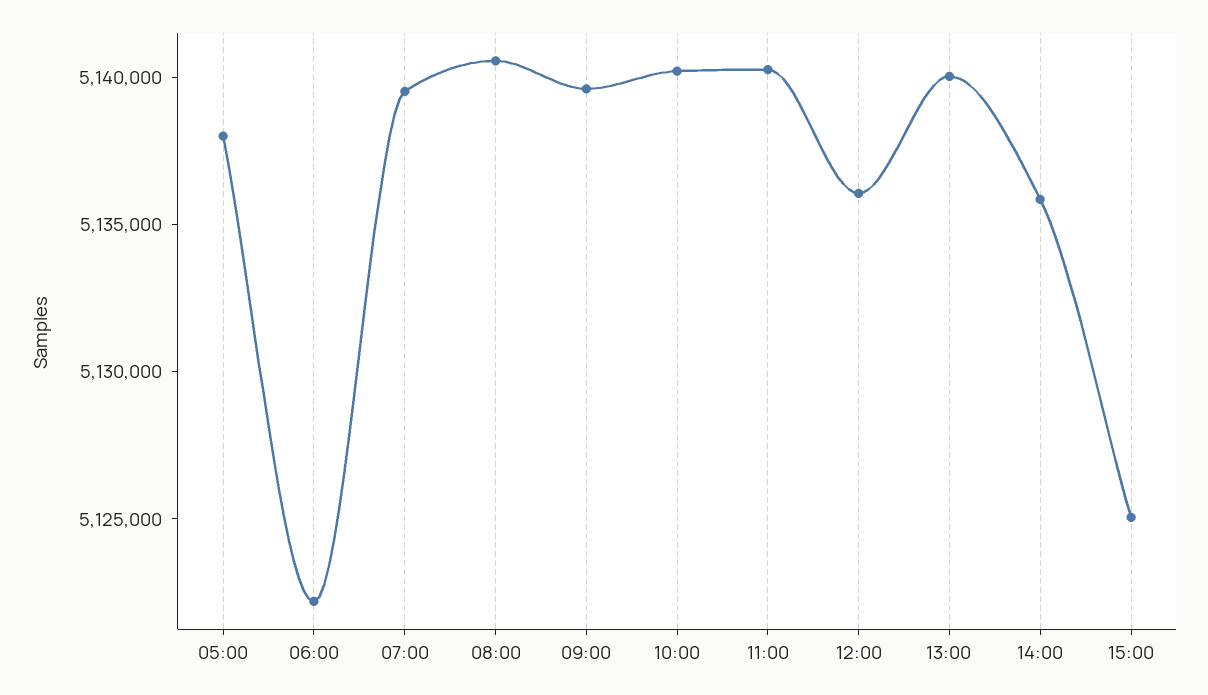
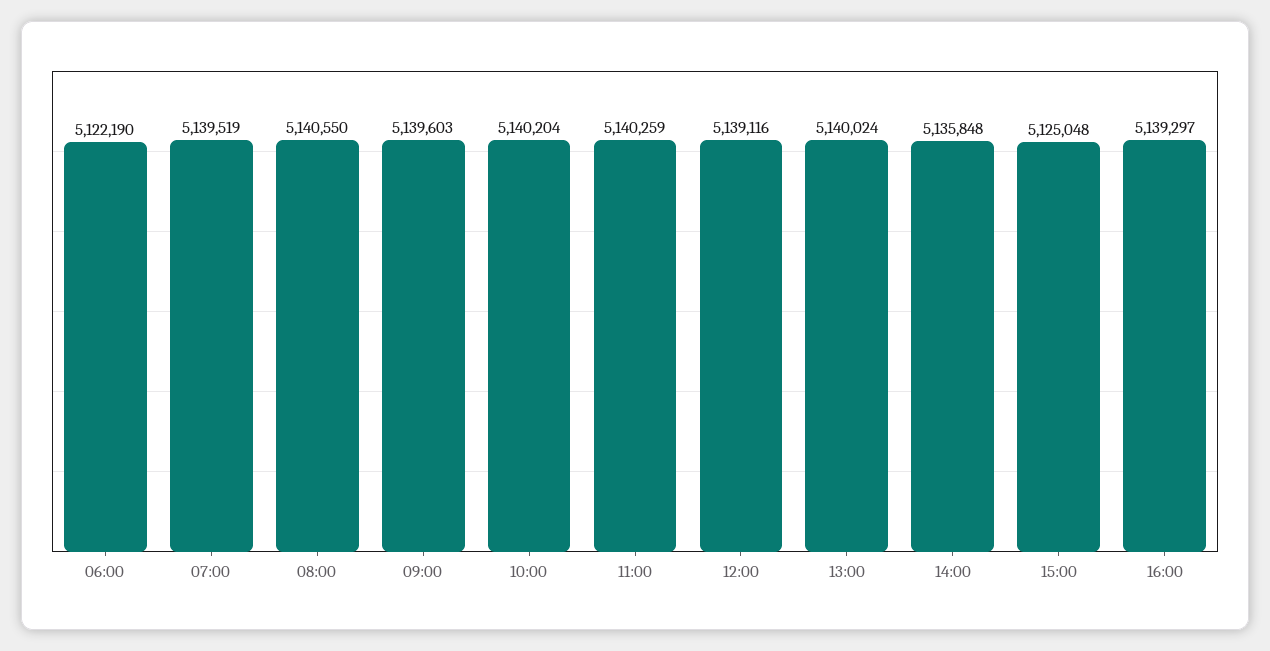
05:00: 5138000 -> none
12:00: 5136000 -> 5139116
16:00: none -> 5139297

